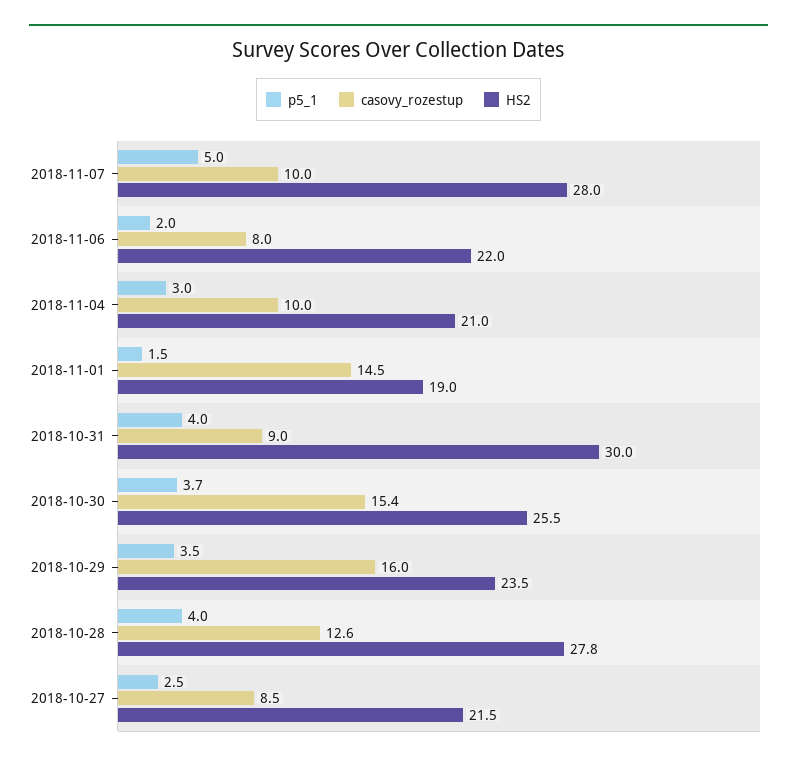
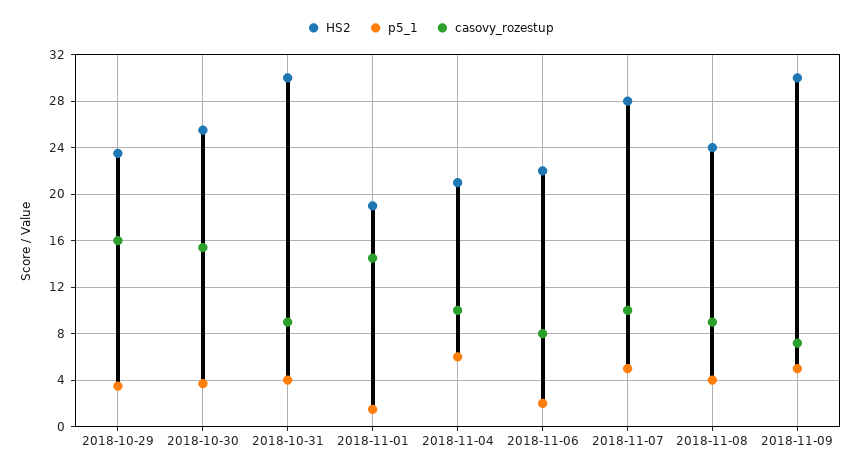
p5_1, 2018-11-04: 3 -> 6
p5_1, 2018-10-28: 4 -> none
casovy_rozestup, 2018-10-28: 12.6 -> none
HS2, 2018-10-28: 27.8 -> none
p5_1, 2018-10-27: 2.5 -> none
casovy_rozestup, 2018-10-27: 8.5 -> none
HS2, 2018-10-27: 21.5 -> none
HS2, 2018-11-08: none -> 24
p5_1, 2018-11-08: none -> 4
casovy_rozestup, 2018-11-08: none -> 9
HS2, 2018-11-09: none -> 30
p5_1, 2018-11-09: none -> 5
casovy_rozestup, 2018-11-09: none -> 7

